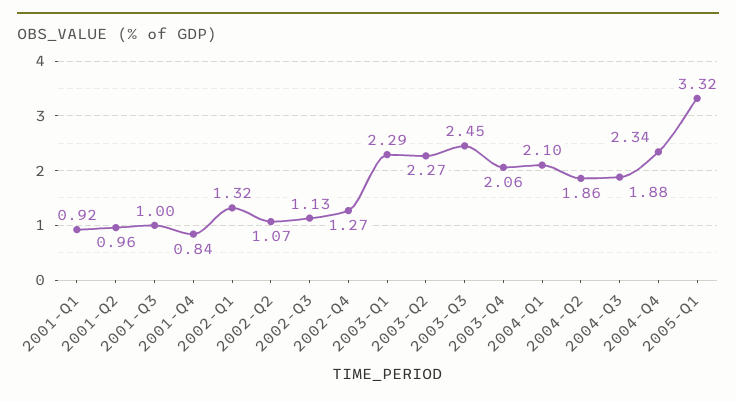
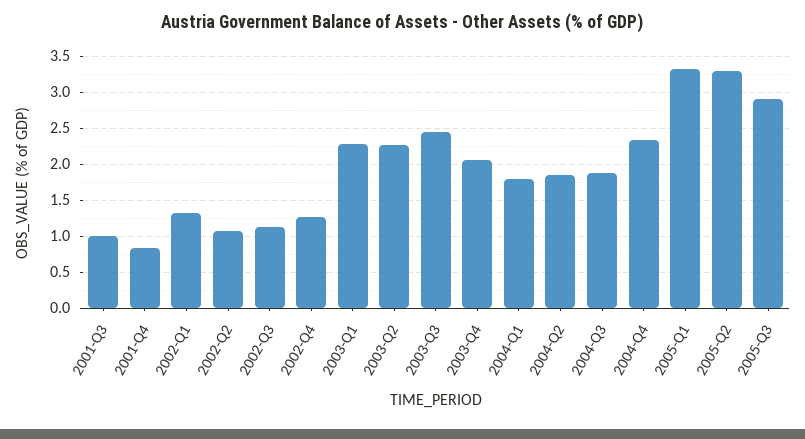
2001-Q1: 0.92 -> none
2001-Q2: 0.96 -> none
2004-Q1: 2.1 -> 1.8
2005-Q2: none -> 3.3
2005-Q3: none -> 2.9

